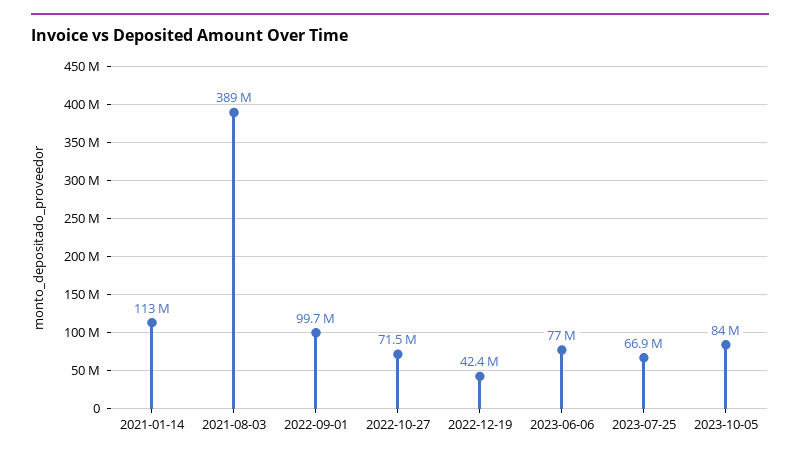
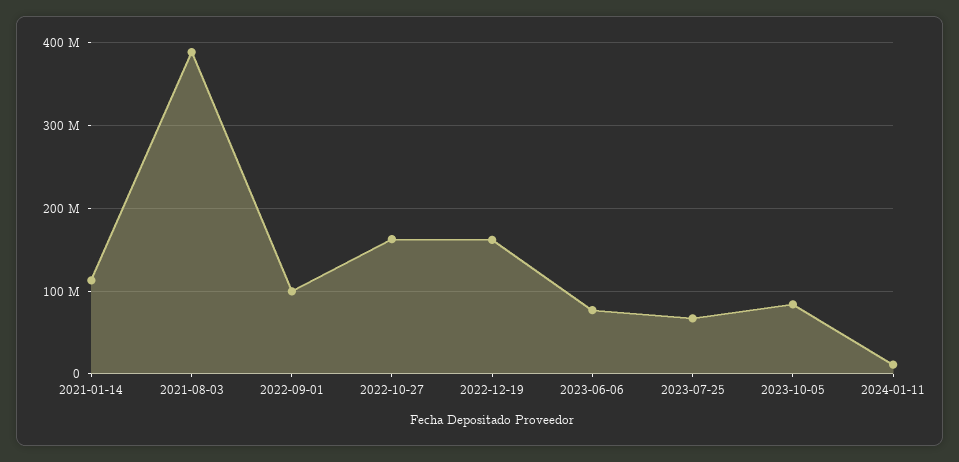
2022-10-27: 71500000 -> 160000000
2022-12-19: 42400000 -> 160000000
2024-01-11: none -> 10000000

